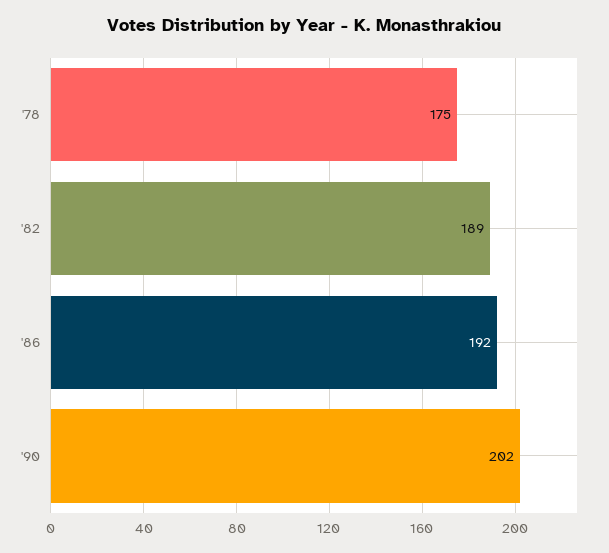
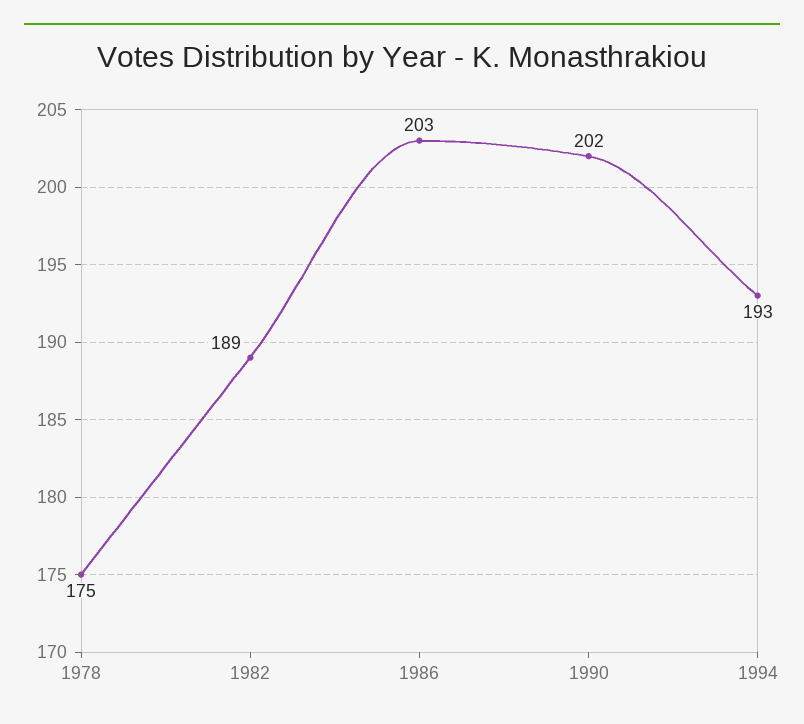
'86: 192 -> 203
1994: none -> 193

